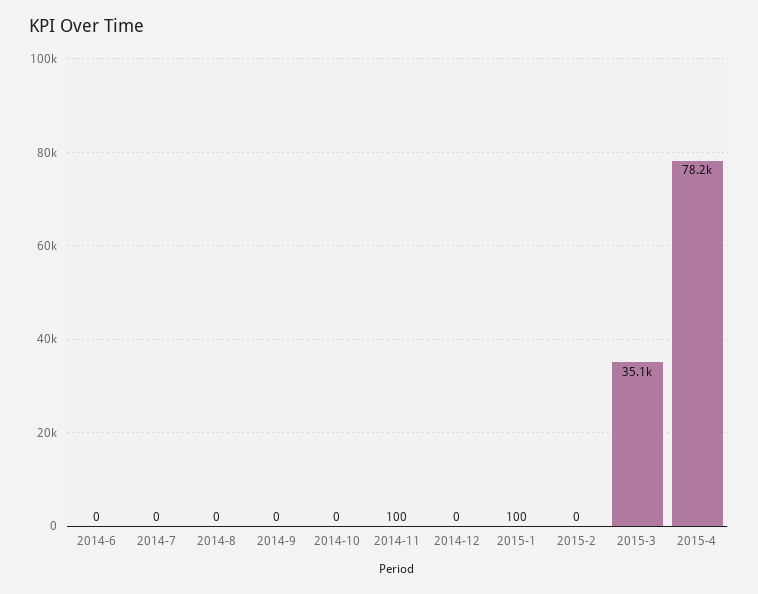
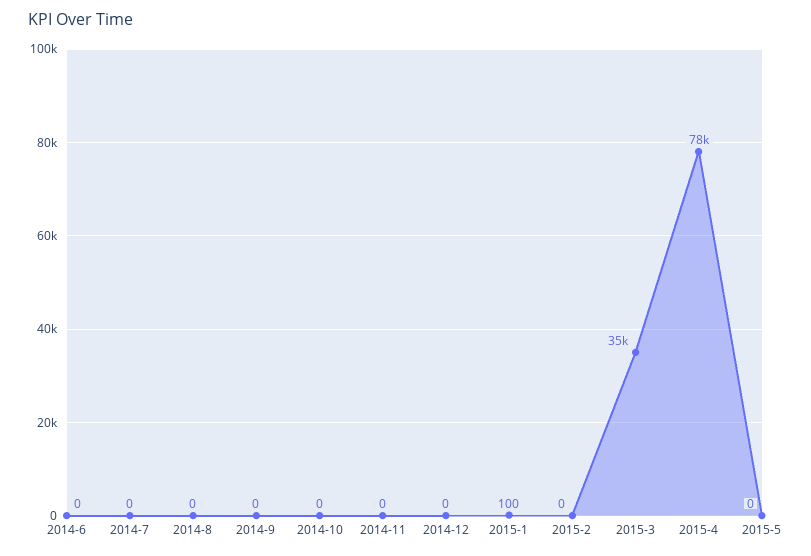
2014-11: 100 -> 0
2015-5: none -> 0

